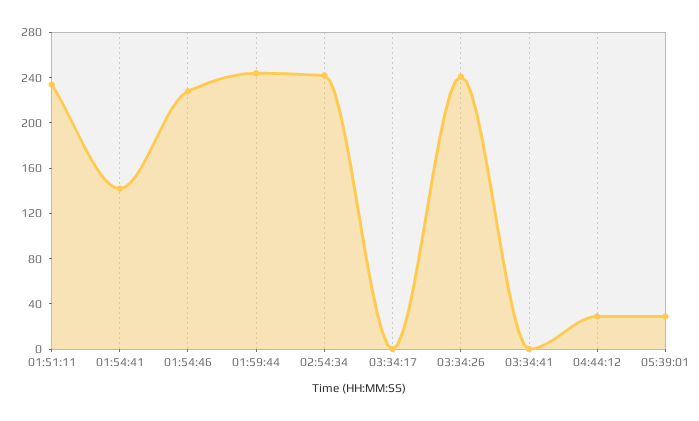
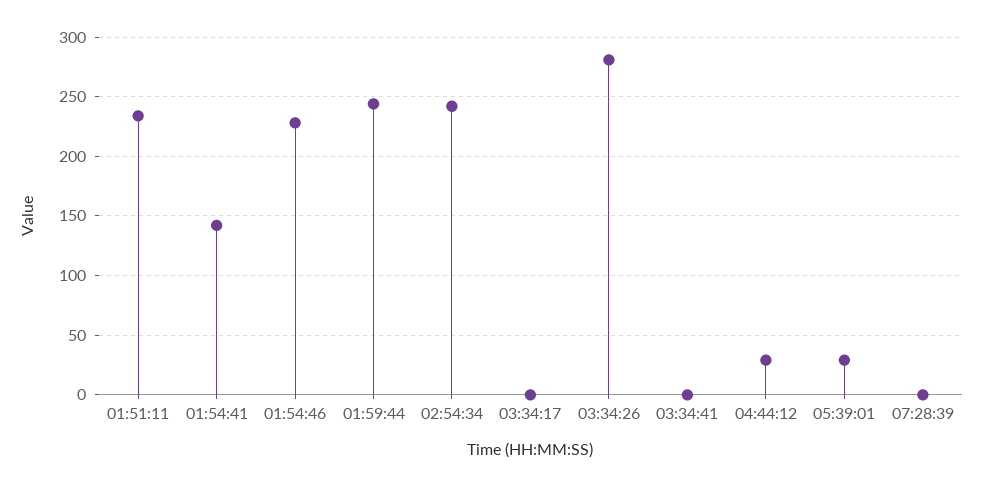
03:34:26: 240 -> 280
07:28:39: none -> 0

